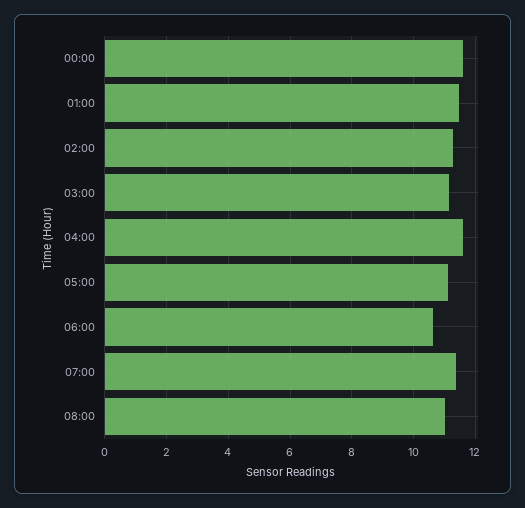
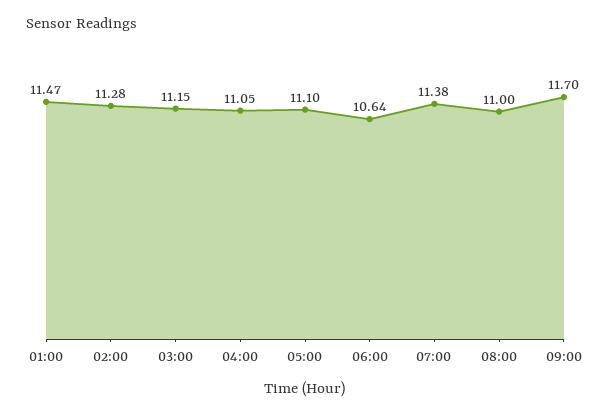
00:00: 11.6 -> none
04:00: 11.6 -> 11.05
09:00: none -> 11.7

